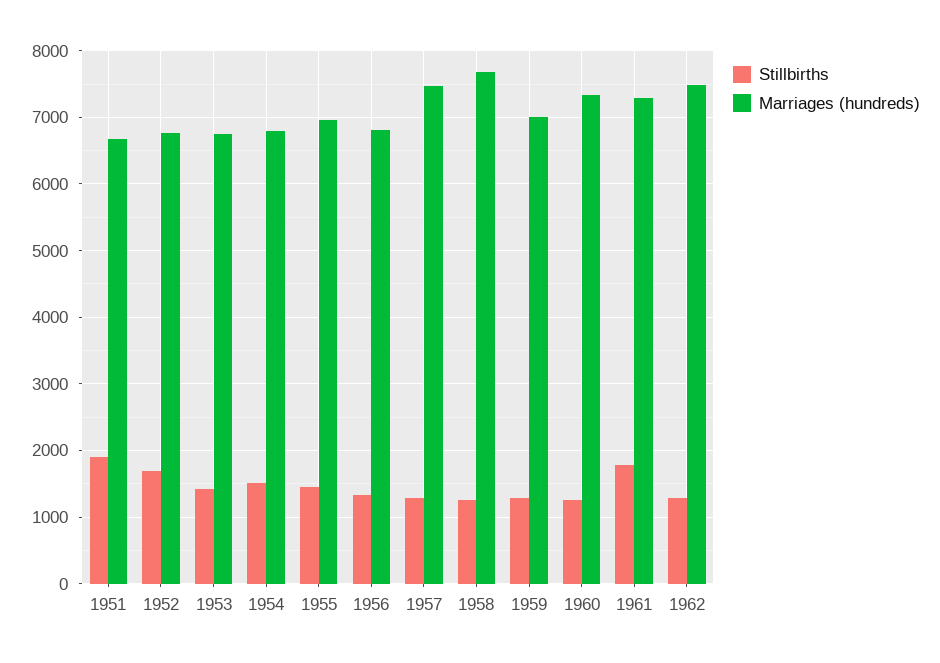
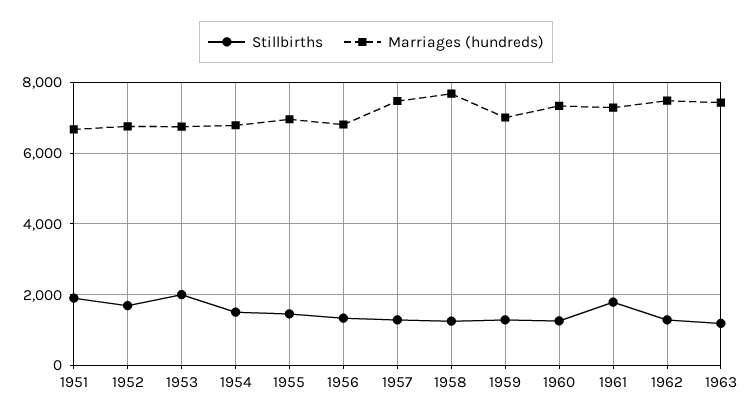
Stillbirths, 1953: 1400 -> 2000
Stillbirths, 1963: none -> 1200
Marriages (hundreds), 1963: none -> 7400

